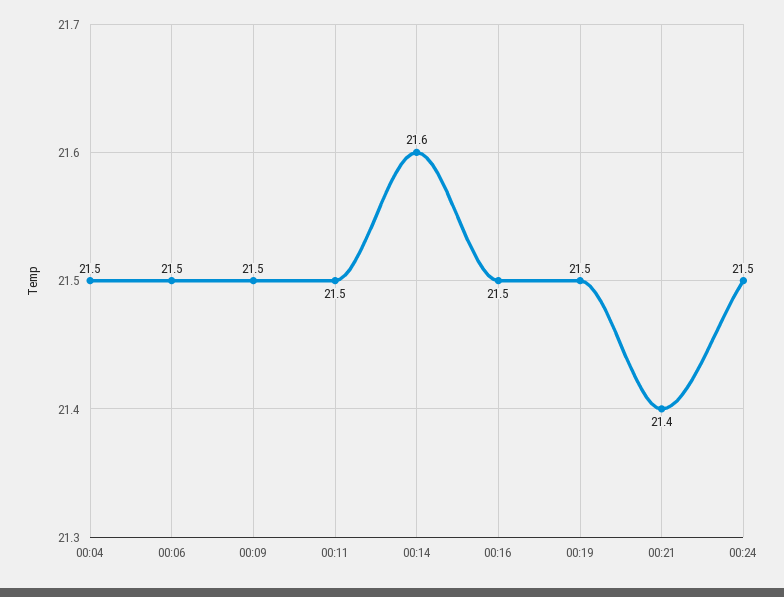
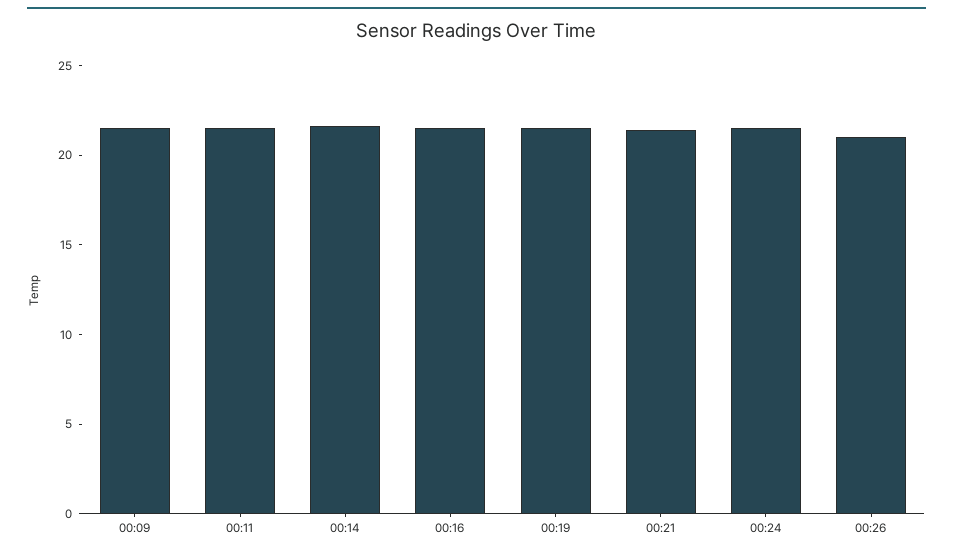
00:04: 21.5 -> none
00:06: 21.5 -> none
00:26: none -> 21

